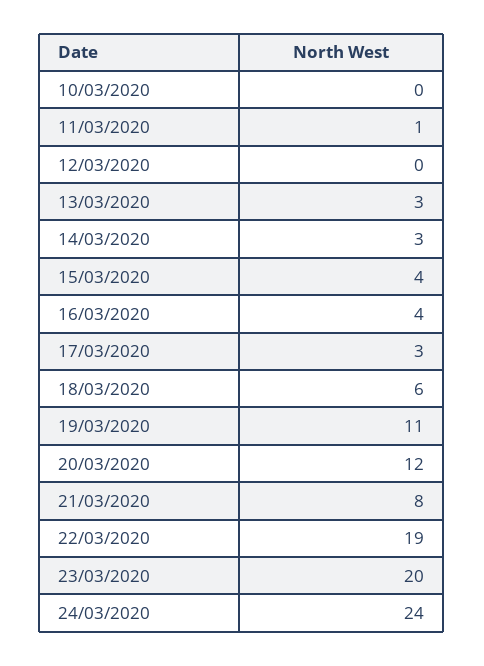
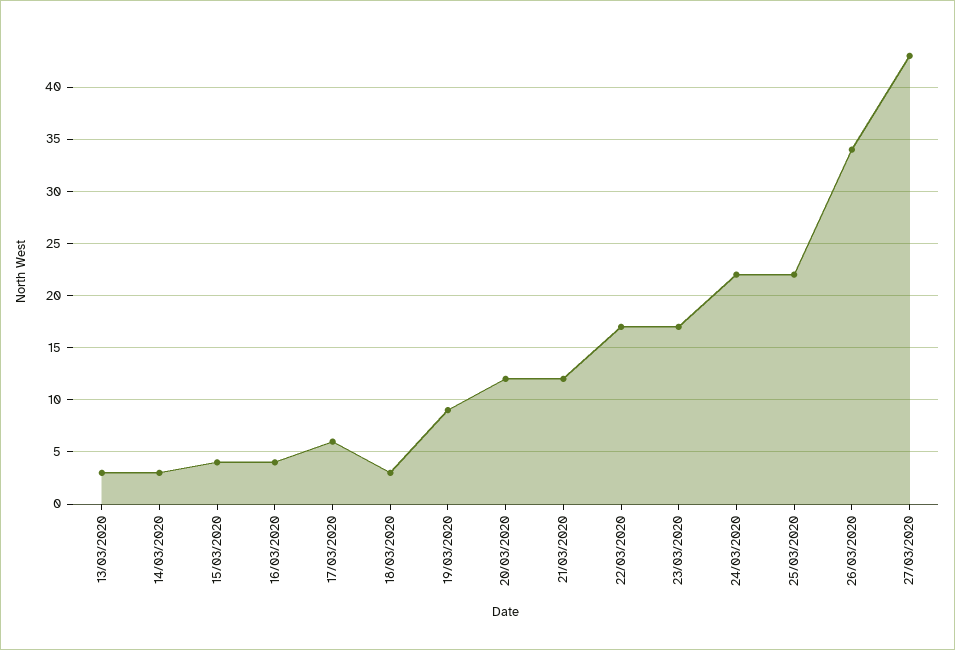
10/03/2020: 0 -> none
11/03/2020: 1 -> none
12/03/2020: 0 -> none
17/03/2020: 3 -> 6
18/03/2020: 6 -> 3
19/03/2020: 11 -> 9
21/03/2020: 8 -> 12
22/03/2020: 19 -> 17
23/03/2020: 20 -> 17
24/03/2020: 24 -> 22
25/03/2020: none -> 22
26/03/2020: none -> 34
27/03/2020: none -> 43

